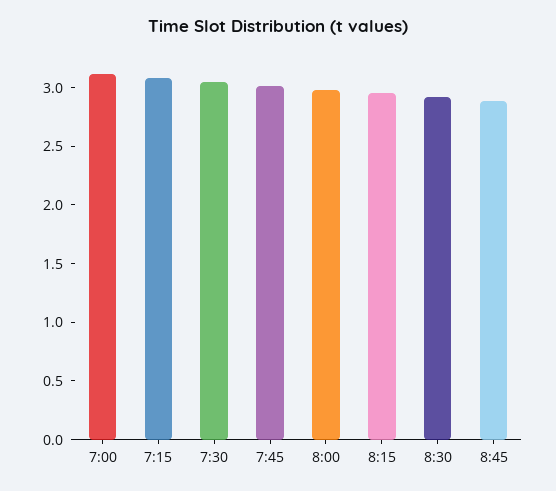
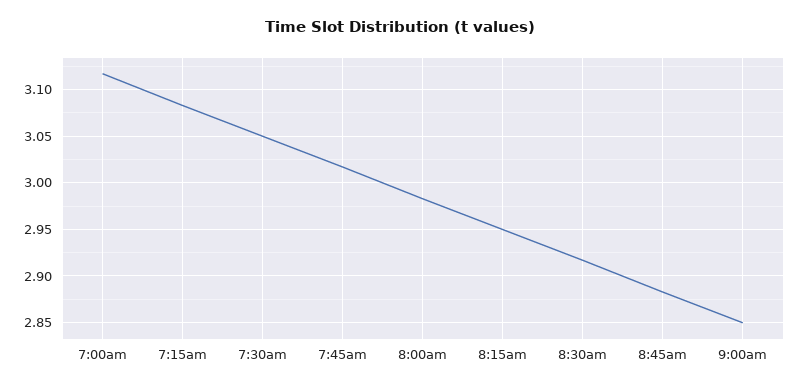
9:00am: none -> 2.85

